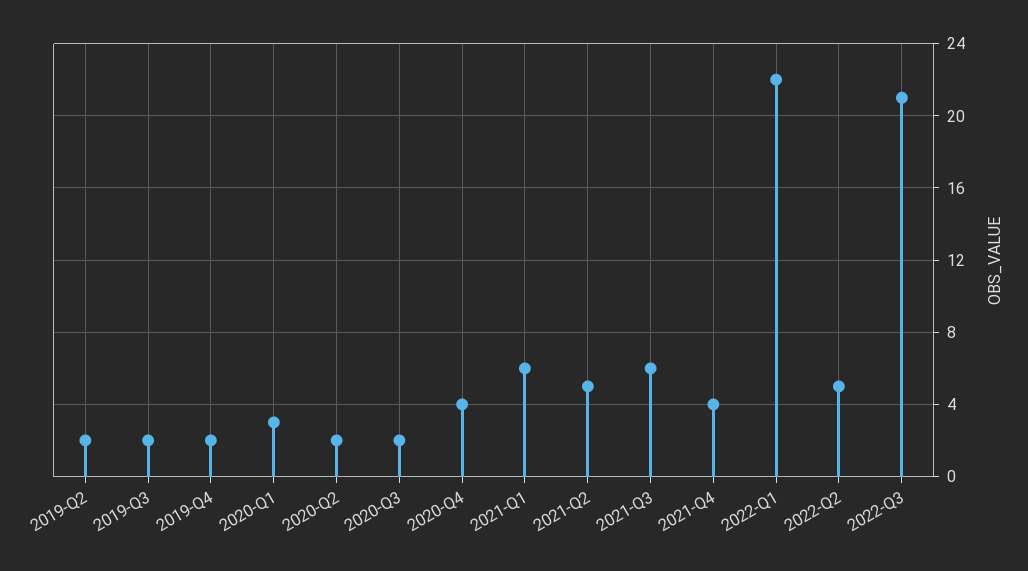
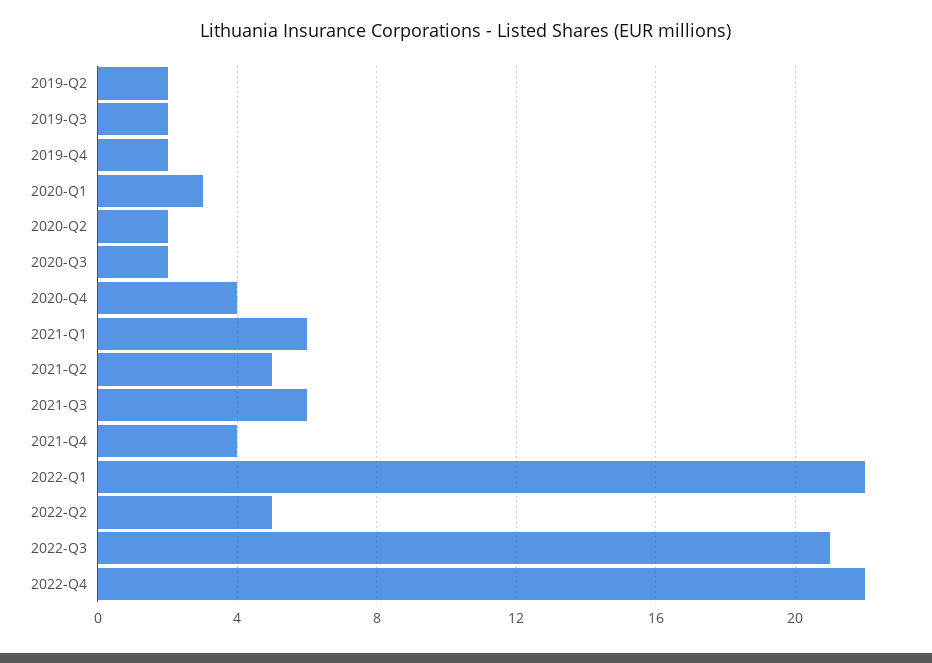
2022-Q4: none -> 22

